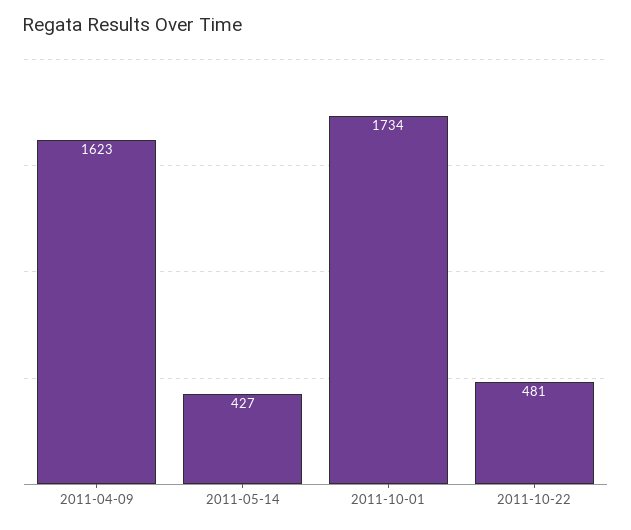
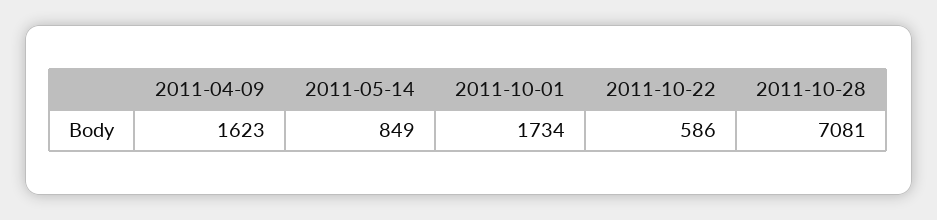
2011-05-14: 427 -> 849
2011-10-22: 481 -> 586
2011-10-28: none -> 7081

